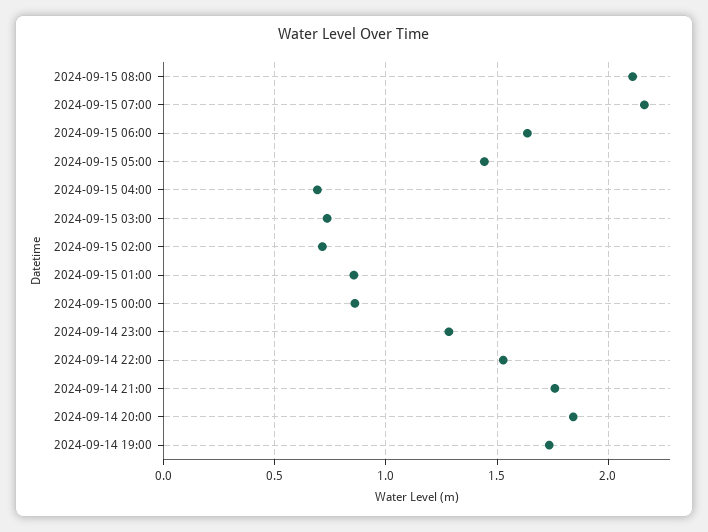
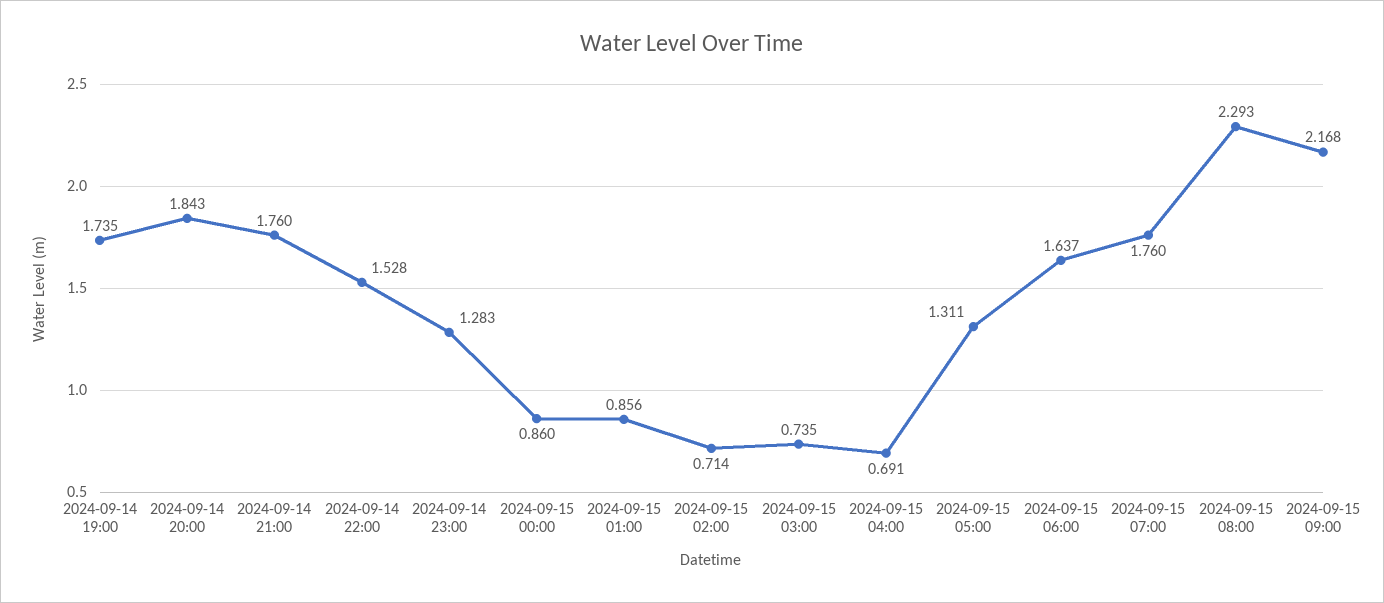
2024-09-15 08:00: 2.1 -> 2.293
2024-09-15 07:00: 2.15 -> 1.76
2024-09-15 05:00: 1.45 -> 1.311
2024-09-15 09:00: none -> 2.168

